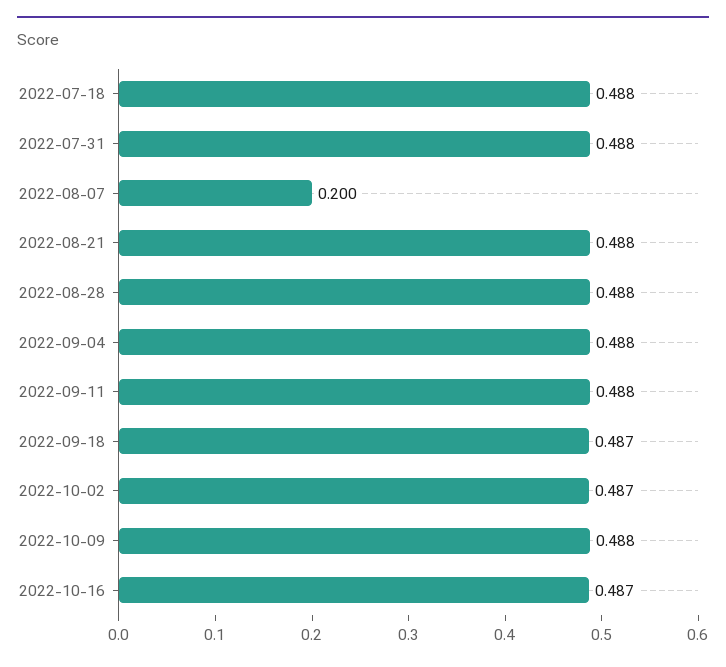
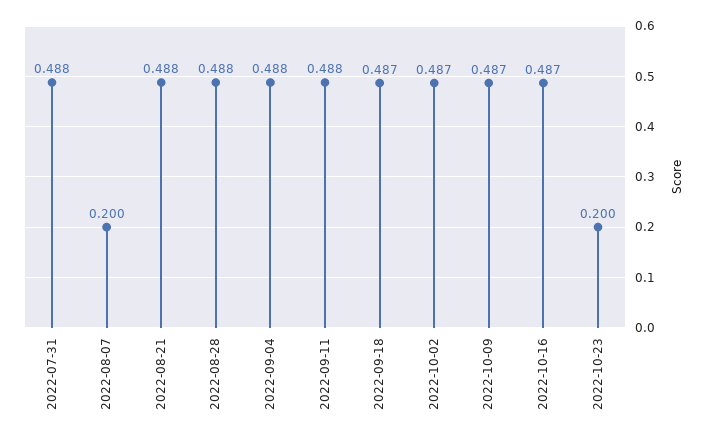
2022-07-18: 0.488 -> none
2022-10-09: 0.488 -> 0.487
2022-10-23: none -> 0.2

